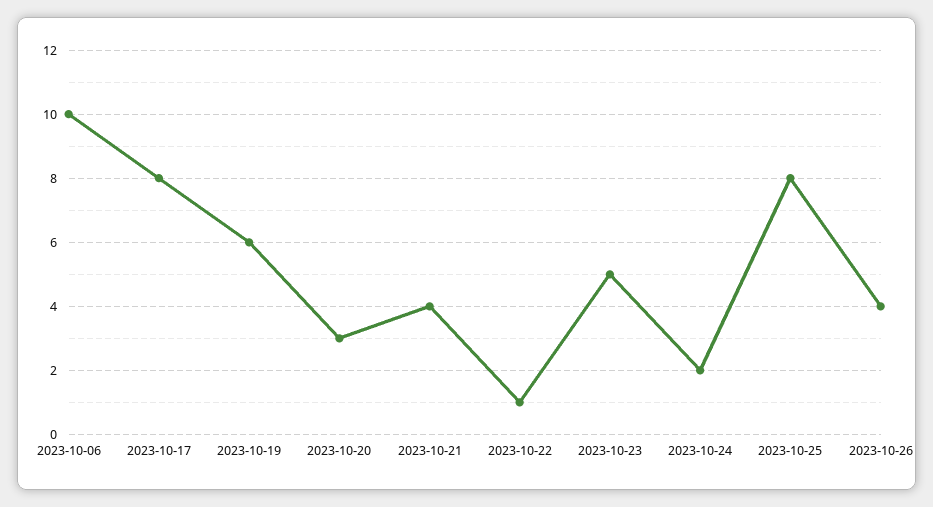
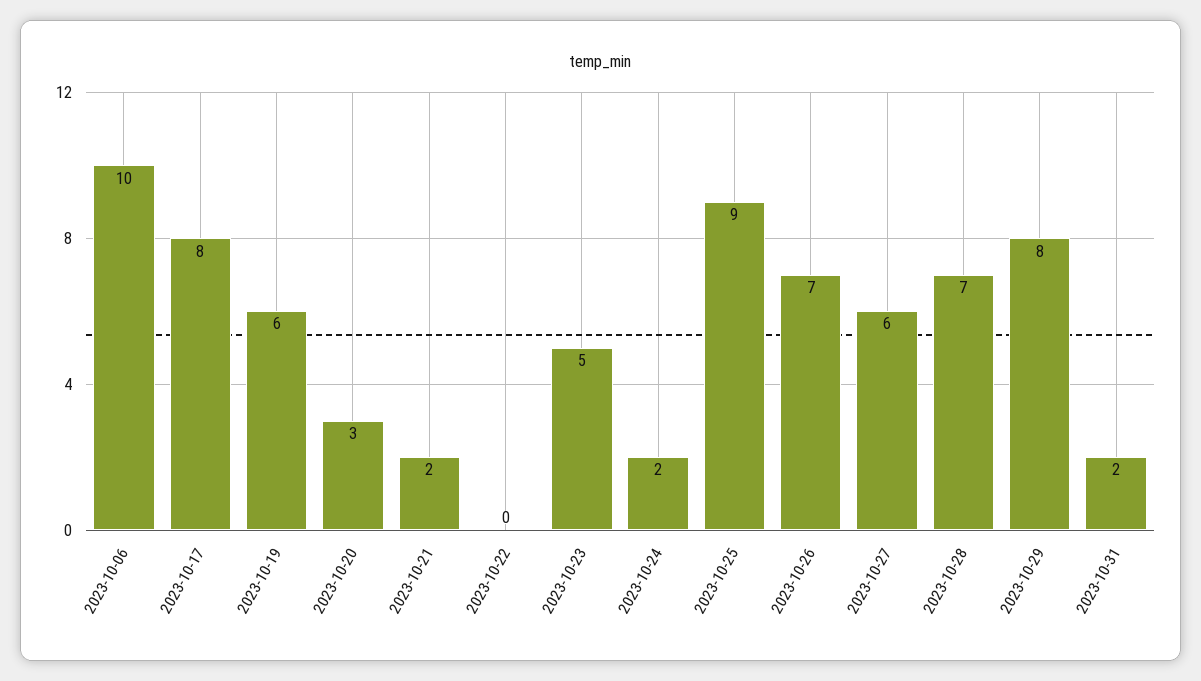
2023-10-21: 4 -> 2
2023-10-22: 1 -> 0
2023-10-25: 8 -> 9
2023-10-26: 4 -> 7
2023-10-27: none -> 6
2023-10-28: none -> 7
2023-10-29: none -> 8
2023-10-31: none -> 2

